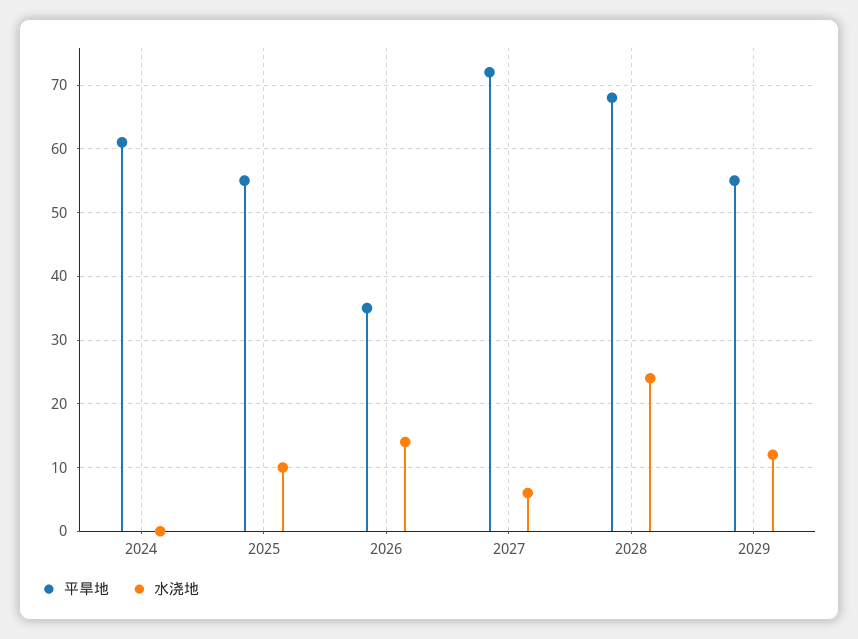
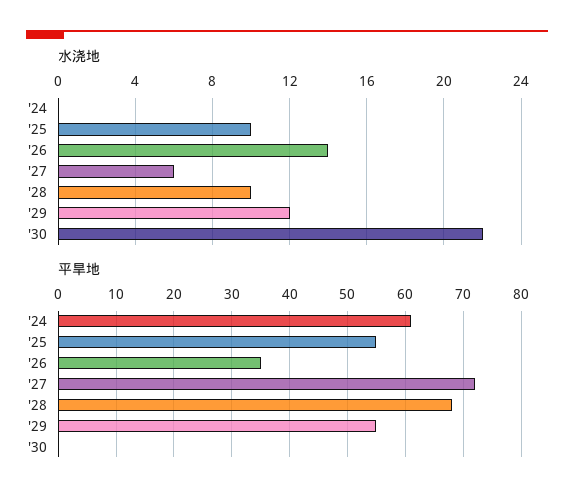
水浇地, 2028: 24 -> 10
水浇地, '30: none -> 22
平旱地, '30: none -> 0

